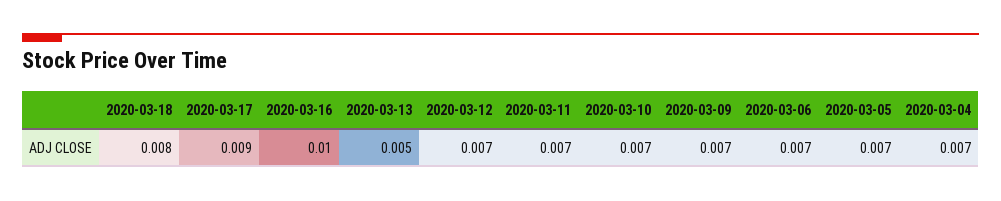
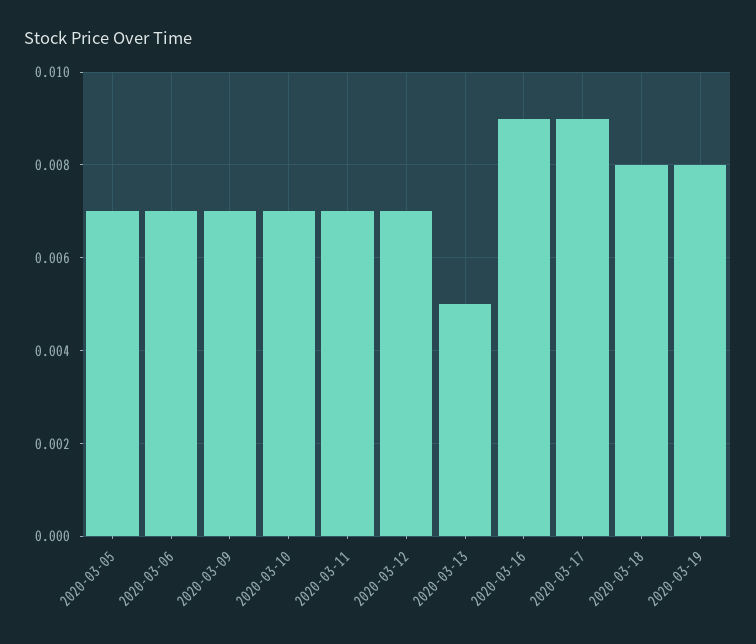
2020-03-16: 0.01 -> 0.009
2020-03-04: 0.007 -> none
2020-03-19: none -> 0.008

